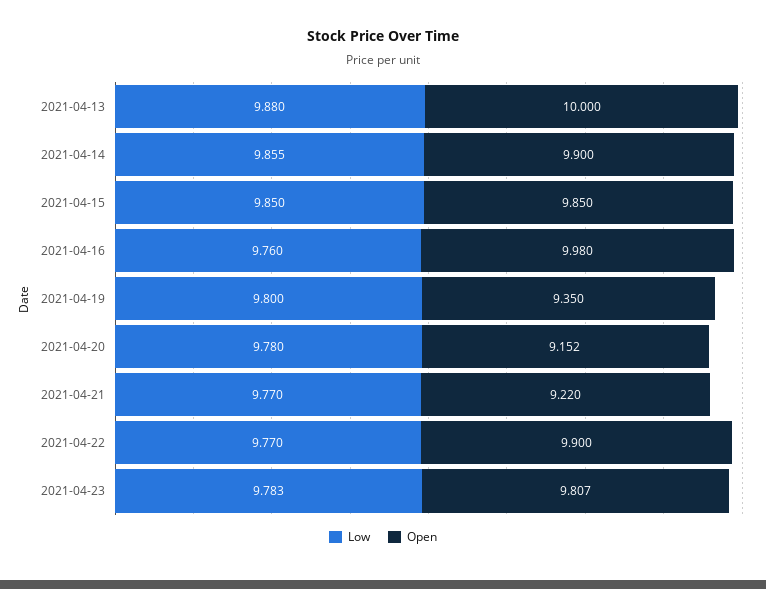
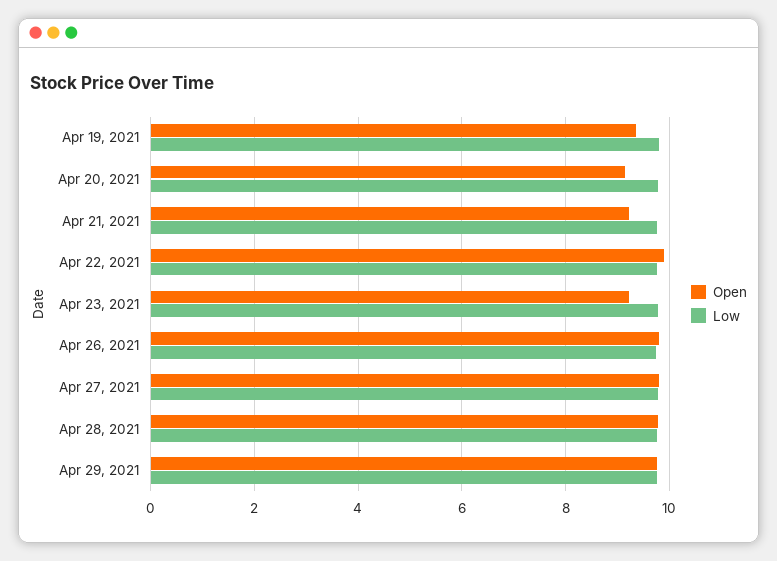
Low, 2021-04-13: 9.88 -> none
Open, 2021-04-13: 10 -> none
Low, 2021-04-14: 9.855 -> none
Open, 2021-04-14: 9.9 -> none
Low, 2021-04-15: 9.85 -> none
Open, 2021-04-15: 9.85 -> none
Low, 2021-04-16: 9.76 -> none
Open, 2021-04-16: 9.98 -> none
Open, 2021-04-23: 9.807 -> 9.2
Open, Apr 26, 2021: none -> 9.8
Low, Apr 26, 2021: none -> 9.8
Open, Apr 27, 2021: none -> 9.8
Low, Apr 27, 2021: none -> 9.8
Open, Apr 28, 2021: none -> 9.8
Low, Apr 28, 2021: none -> 9.8
Open, Apr 29, 2021: none -> 9.8
Low, Apr 29, 2021: none -> 9.8

